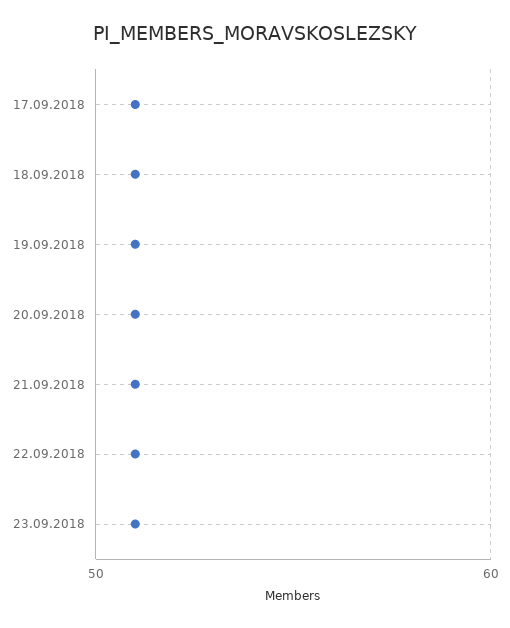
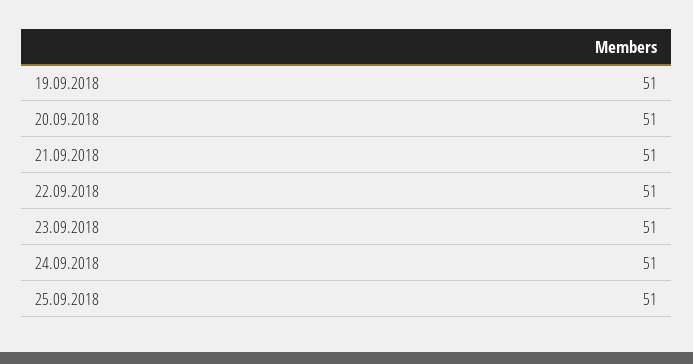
17.09.2018: 51 -> none
18.09.2018: 51 -> none
24.09.2018: none -> 51
25.09.2018: none -> 51

